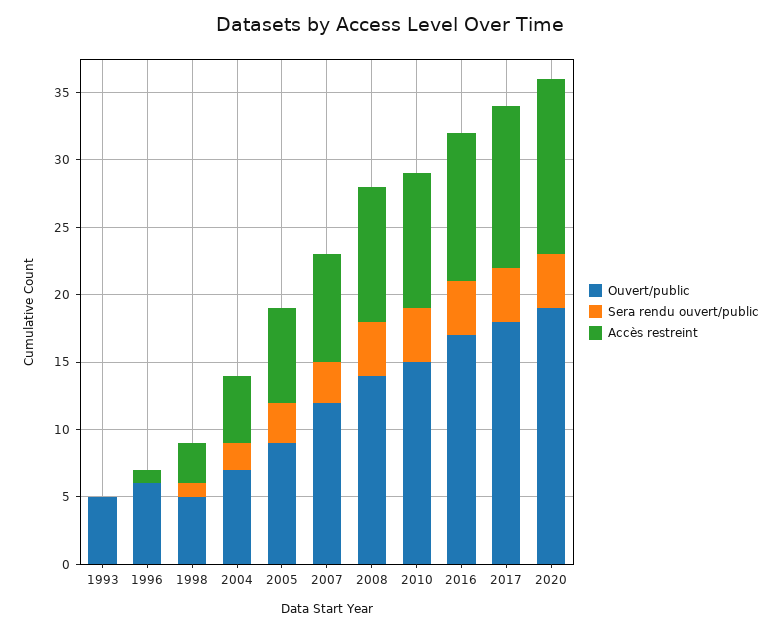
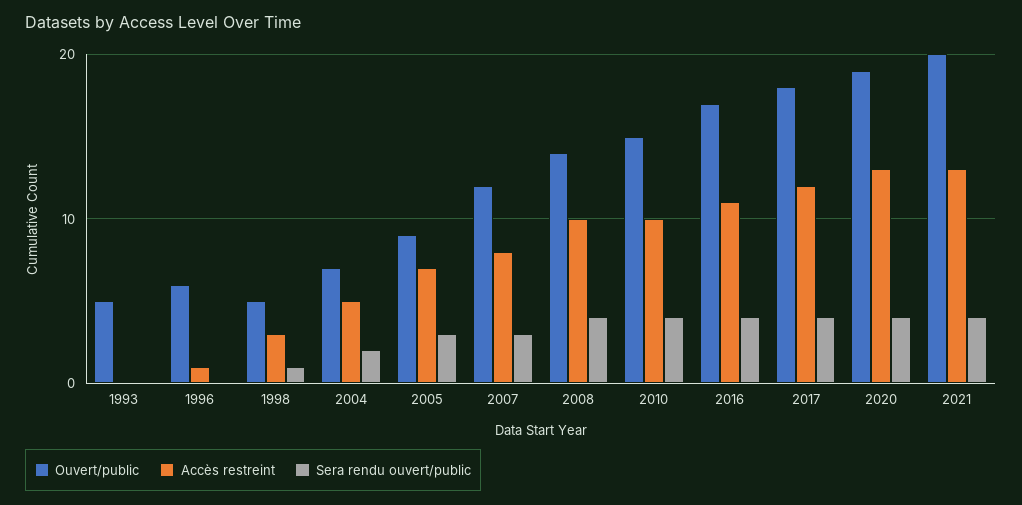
Ouvert/public, 2021: none -> 20
Accès restreint, 2021: none -> 13
Sera rendu ouvert/public, 2021: none -> 4

